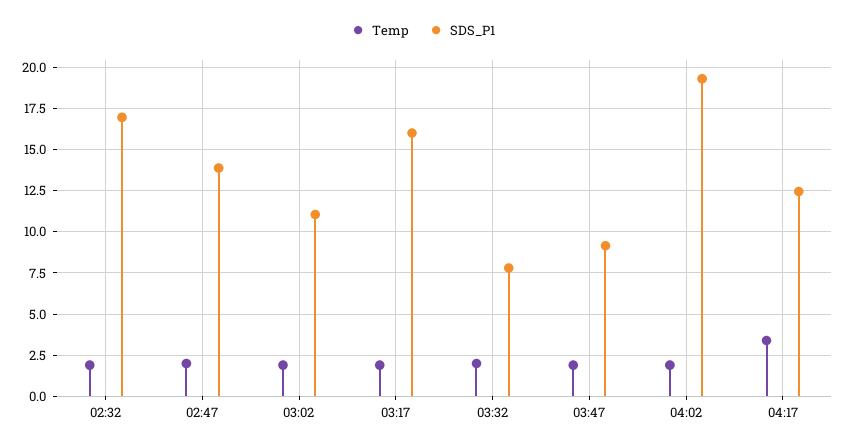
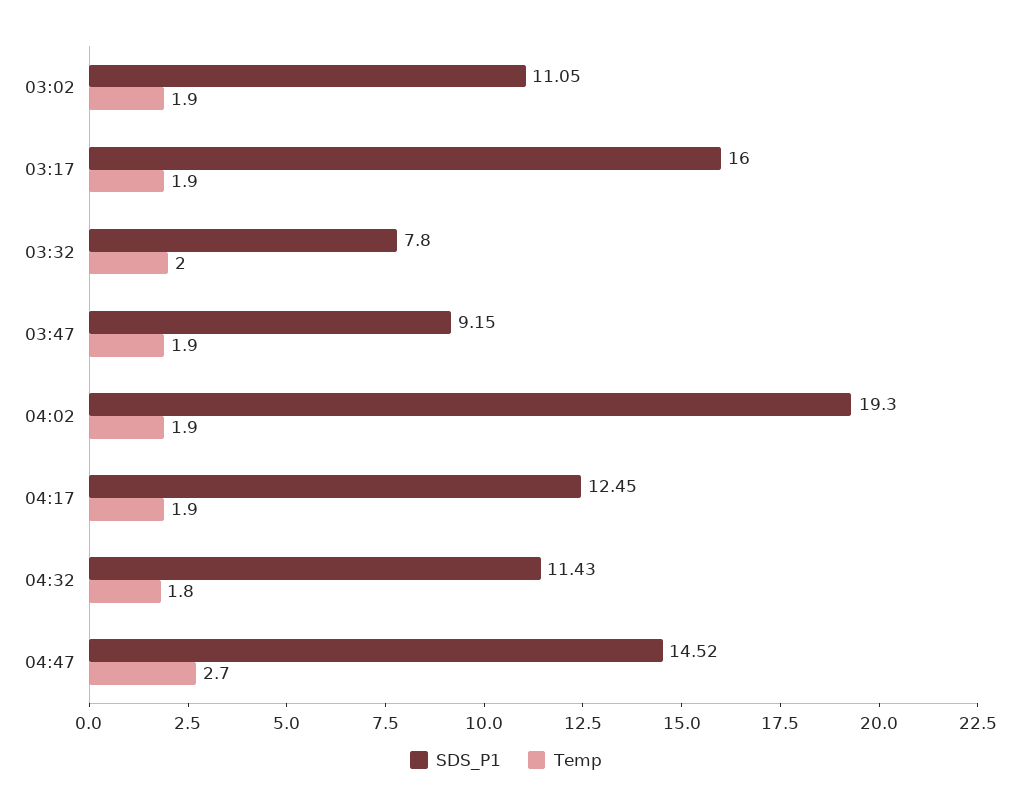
Temp, 02:32: 2 -> none
SDS_P1, 02:32: 17 -> none
Temp, 02:47: 2 -> none
SDS_P1, 02:47: 14 -> none
Temp, 04:17: 3.5 -> 1.9
SDS_P1, 04:32: none -> 11.43
Temp, 04:32: none -> 1.8
SDS_P1, 04:47: none -> 14.52
Temp, 04:47: none -> 2.7

